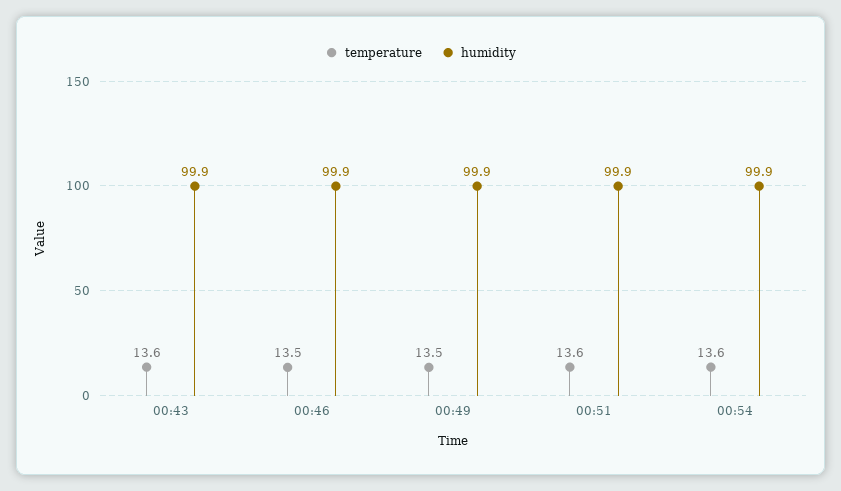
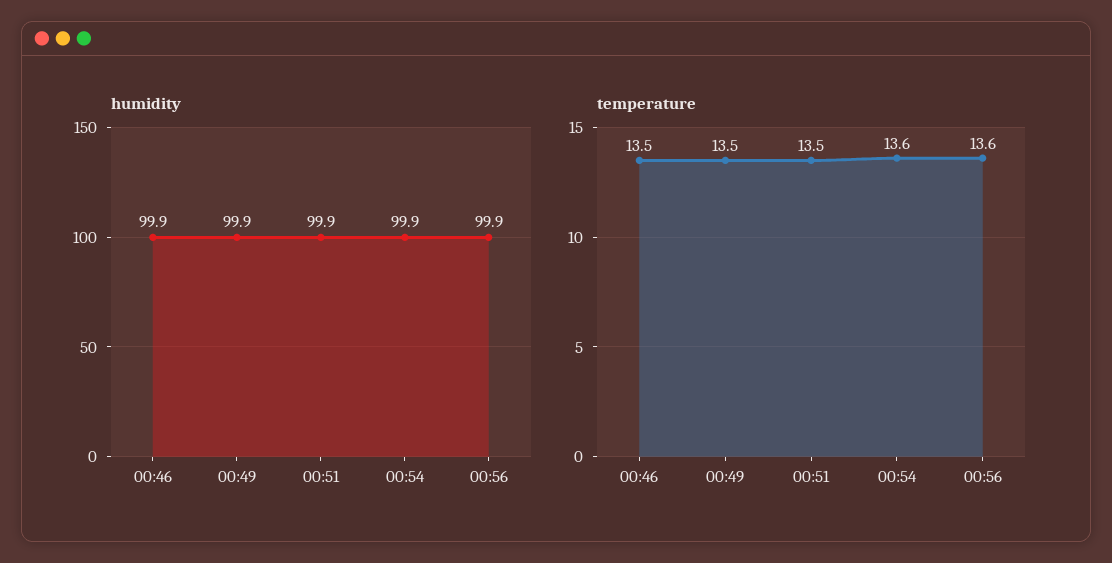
temperature, 00:43: 13.6 -> none
humidity, 00:43: 99.9 -> none
temperature, 00:51: 13.6 -> 13.5
humidity, 00:56: none -> 99.9
temperature, 00:56: none -> 13.6

